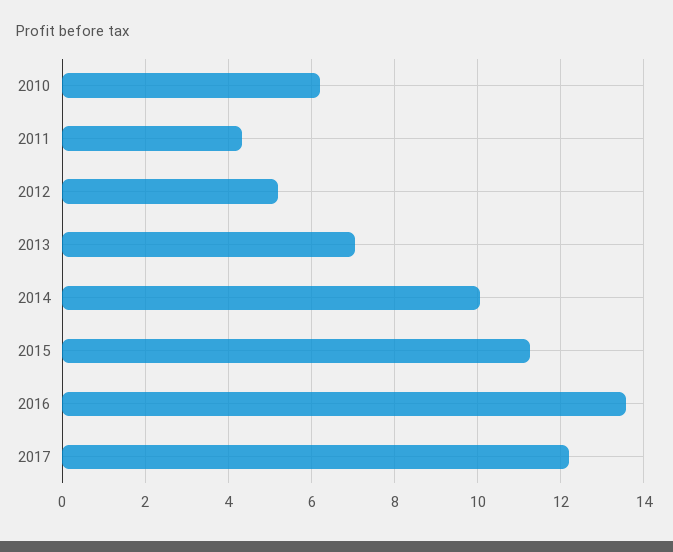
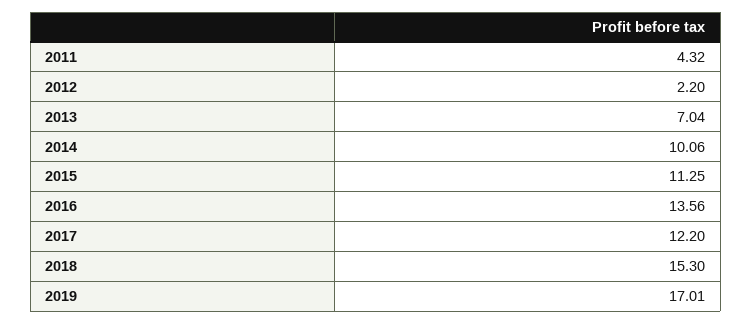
2010: 6.2 -> none
2012: 5.2 -> 2.2
2018: none -> 15.3
2019: none -> 17.01

